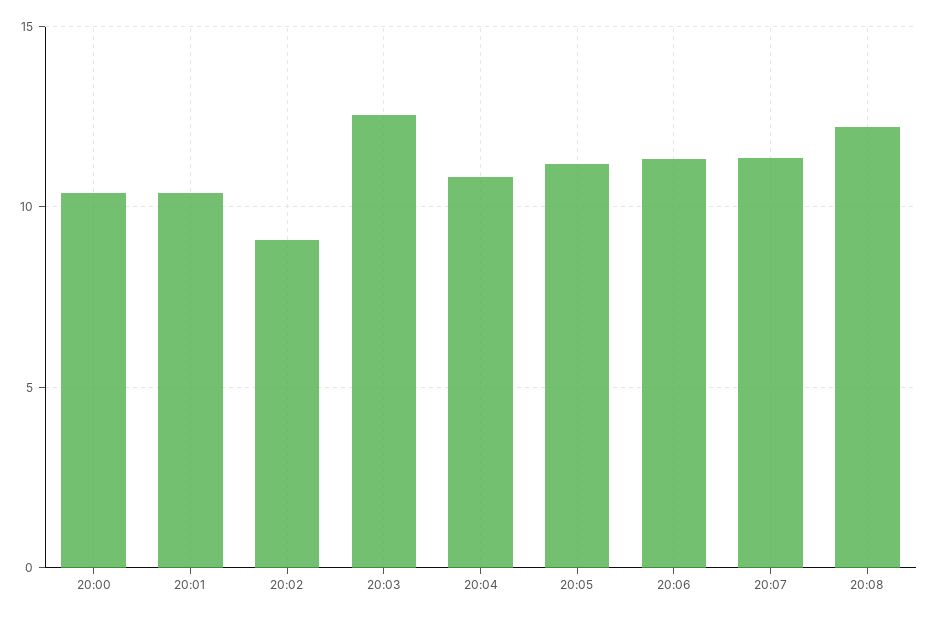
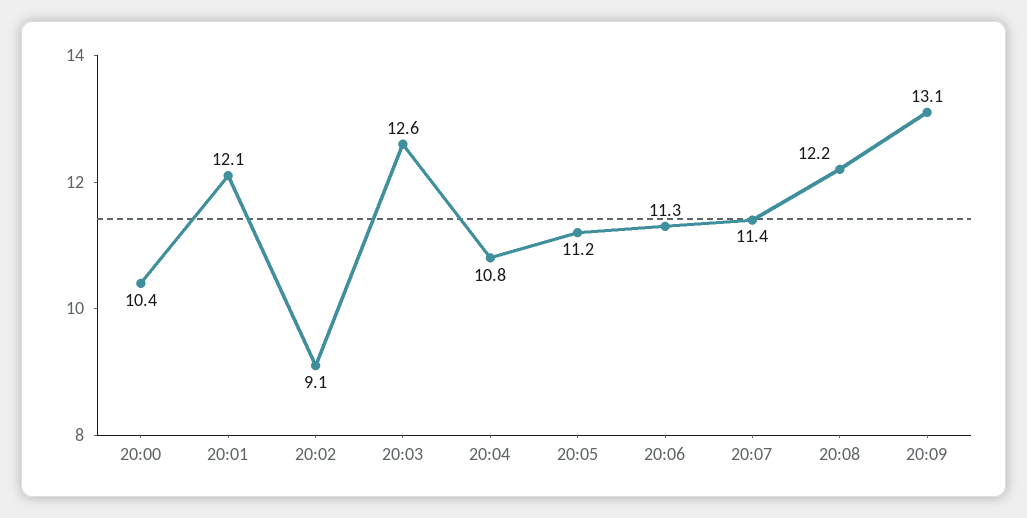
20:01: 10.5 -> 12.1
20:09: none -> 13.1

